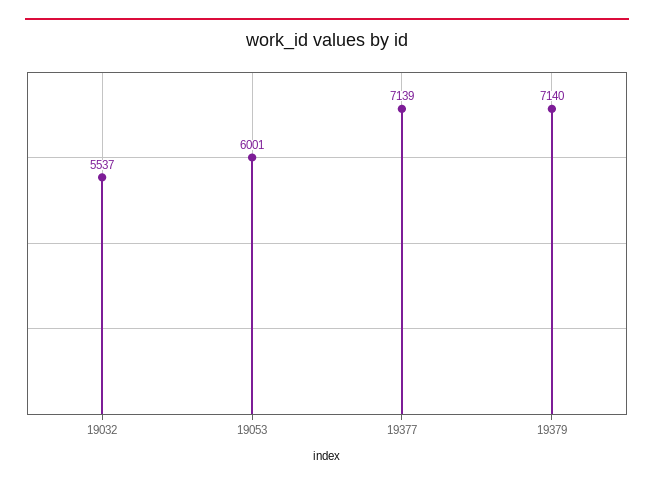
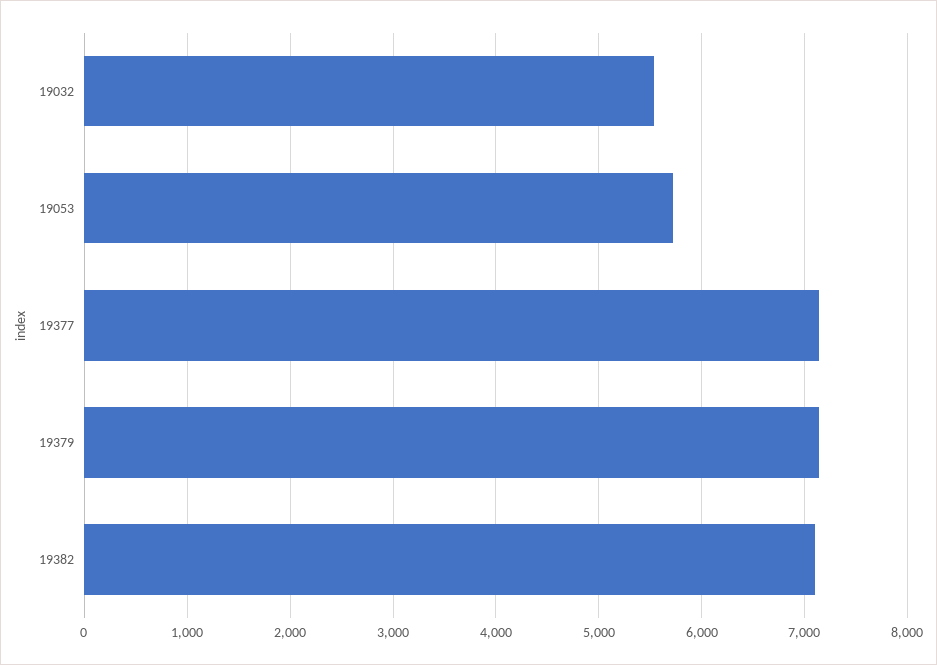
19053: 6001 -> 5700
19382: none -> 7100

